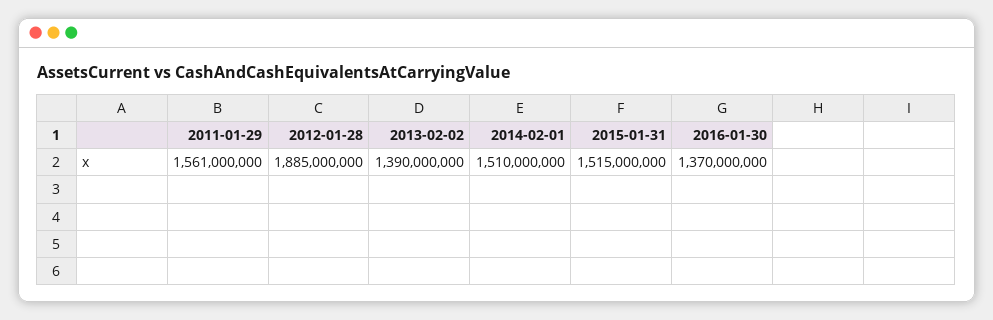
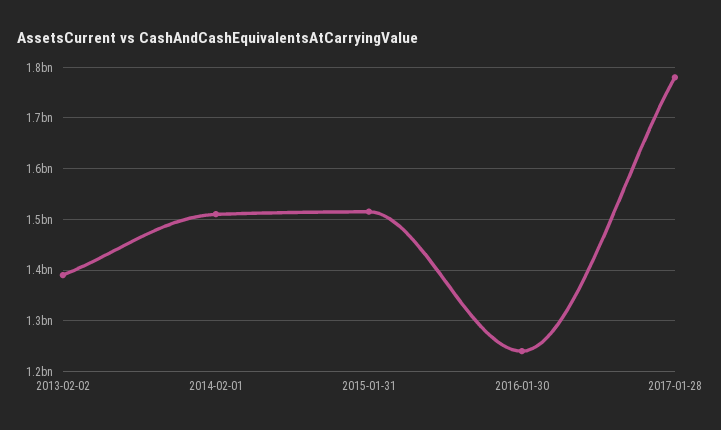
2011-01-29: 1561000000 -> none
2012-01-28: 1885000000 -> none
2016-01-30: 1370000000 -> 1240000000
2017-01-28: none -> 1780000000

